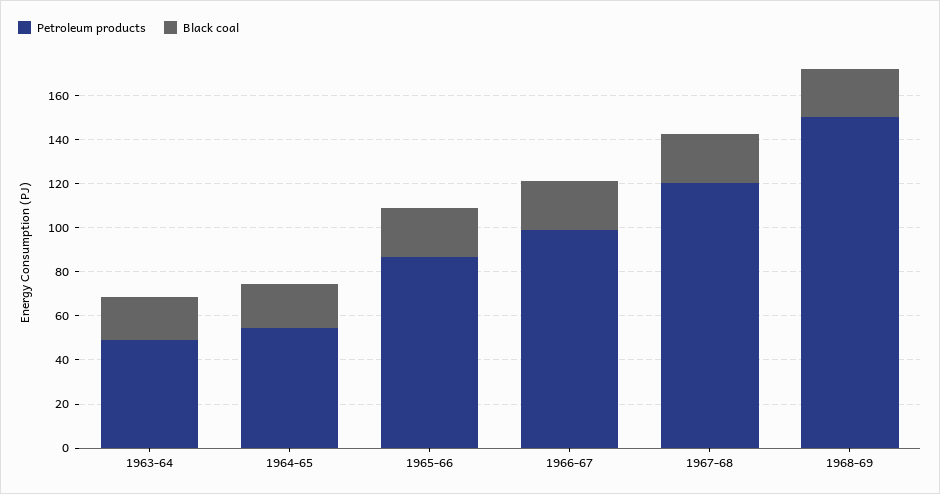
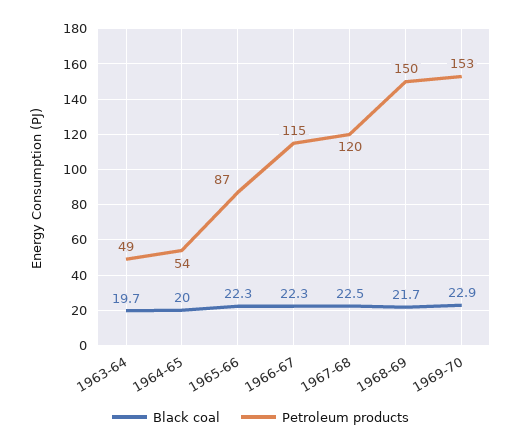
Petroleum products, 1966-67: 100 -> 115
Black coal, 1969-70: none -> 22.9
Petroleum products, 1969-70: none -> 153

